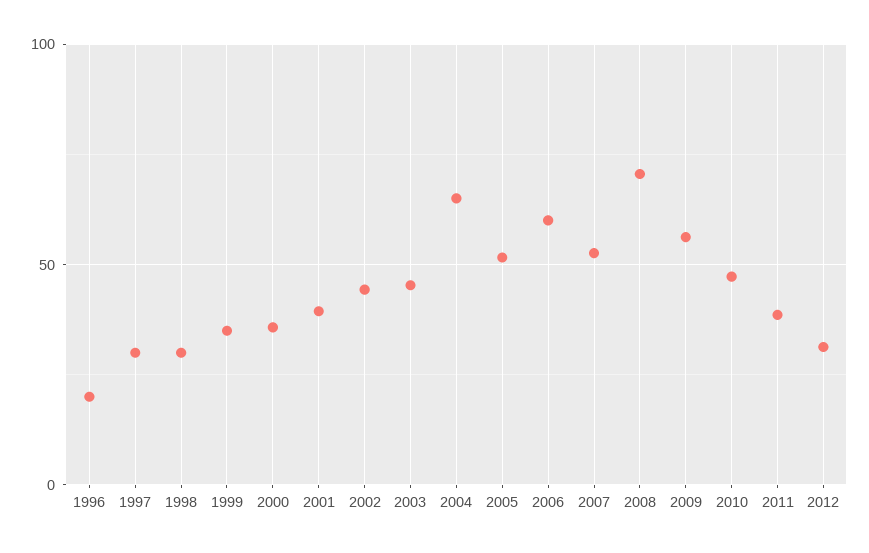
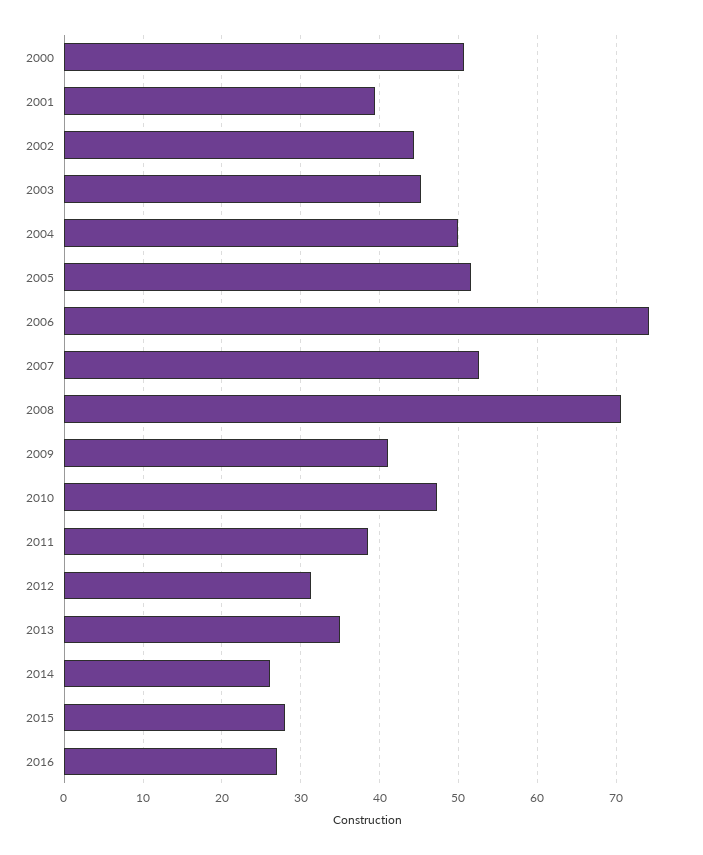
1996: 20 -> none
1997: 30 -> none
1998: 30 -> none
1999: 35 -> none
2000: 35 -> 51
2004: 65 -> 50
2006: 60 -> 74
2009: 55 -> 41
2013: none -> 35
2014: none -> 26
2015: none -> 28
2016: none -> 27

